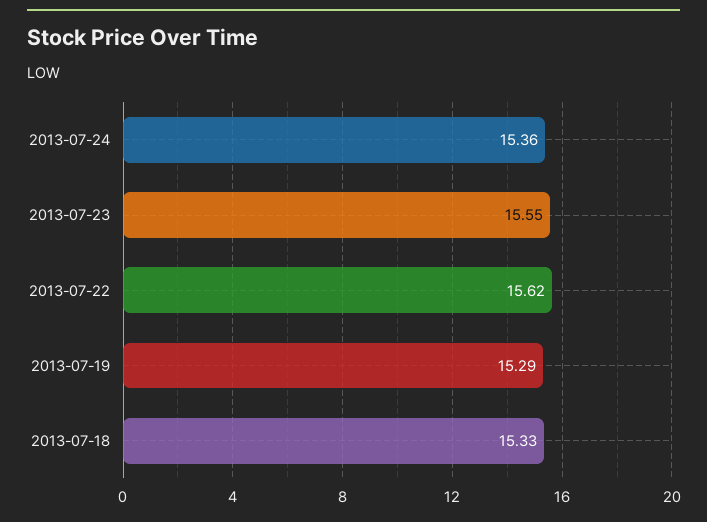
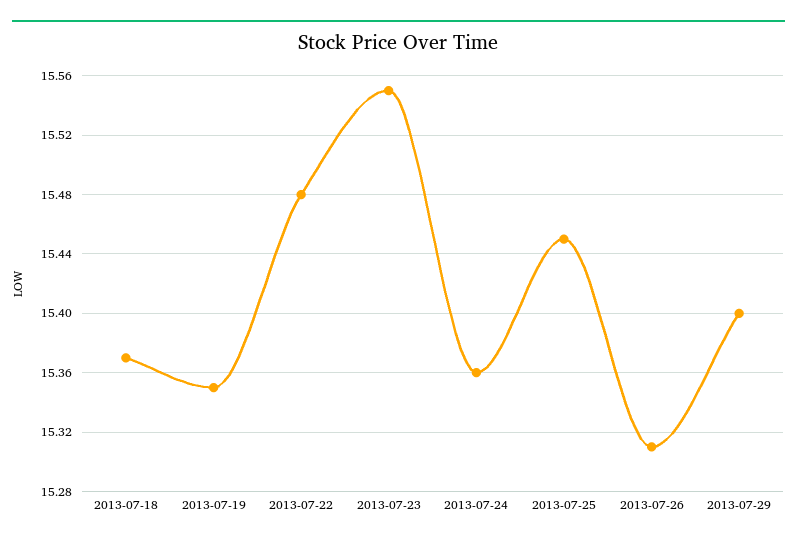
2013-07-22: 15.62 -> 15.48
2013-07-19: 15.29 -> 15.35
2013-07-18: 15.33 -> 15.37
2013-07-25: none -> 15.45
2013-07-26: none -> 15.31
2013-07-29: none -> 15.4

